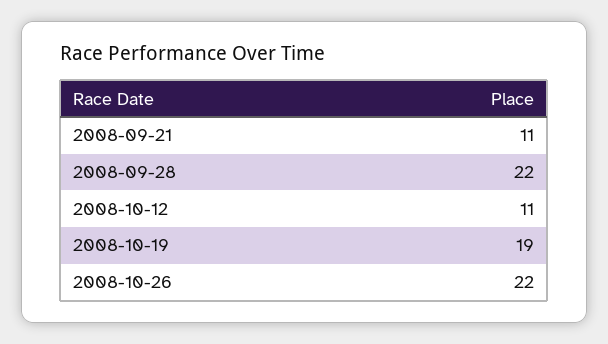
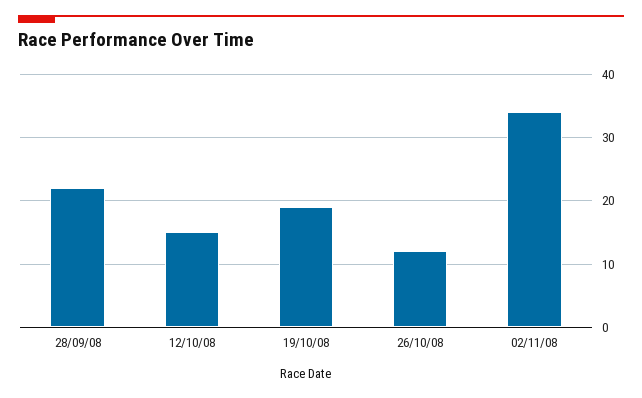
2008-09-21: 11 -> none
2008-10-12: 11 -> 15
2008-10-26: 22 -> 12
02/11/08: none -> 34

